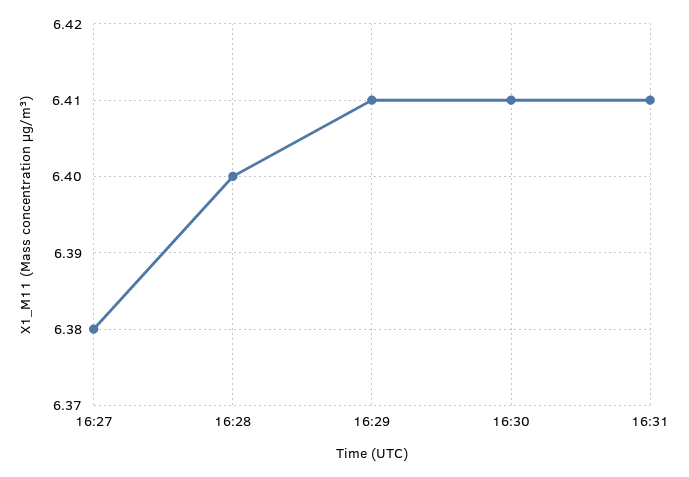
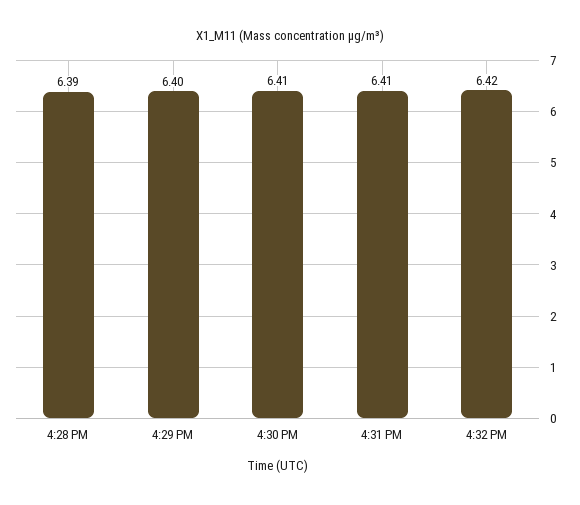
16:27: 6.38 -> none
16:28: 6.4 -> 6.39
16:29: 6.41 -> 6.4
4:32 PM: none -> 6.42

